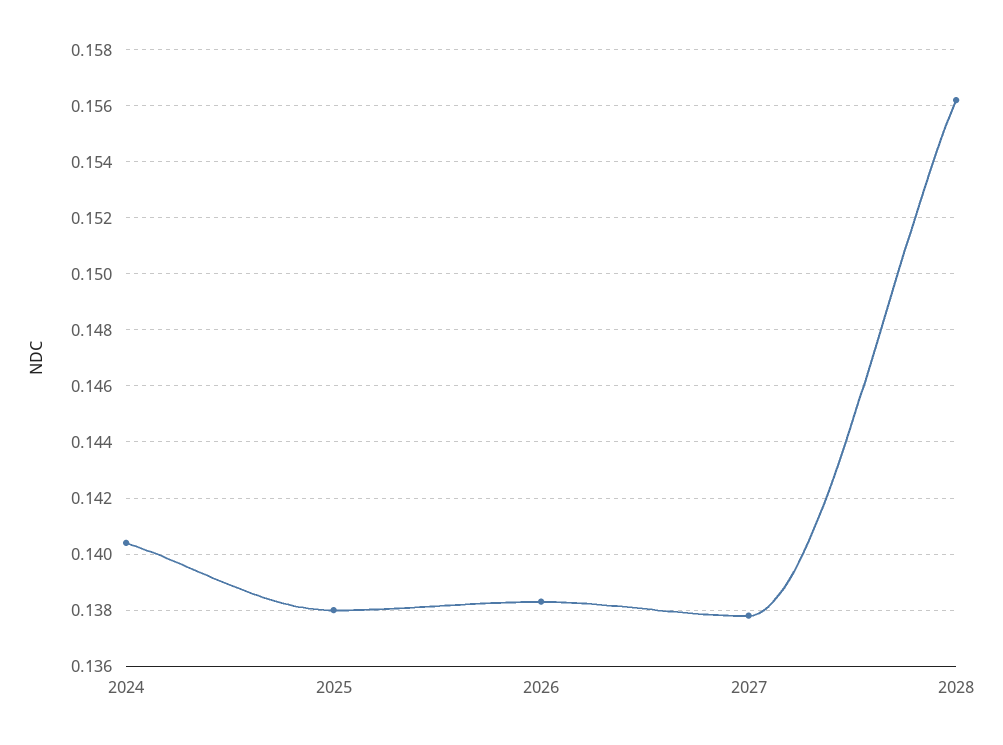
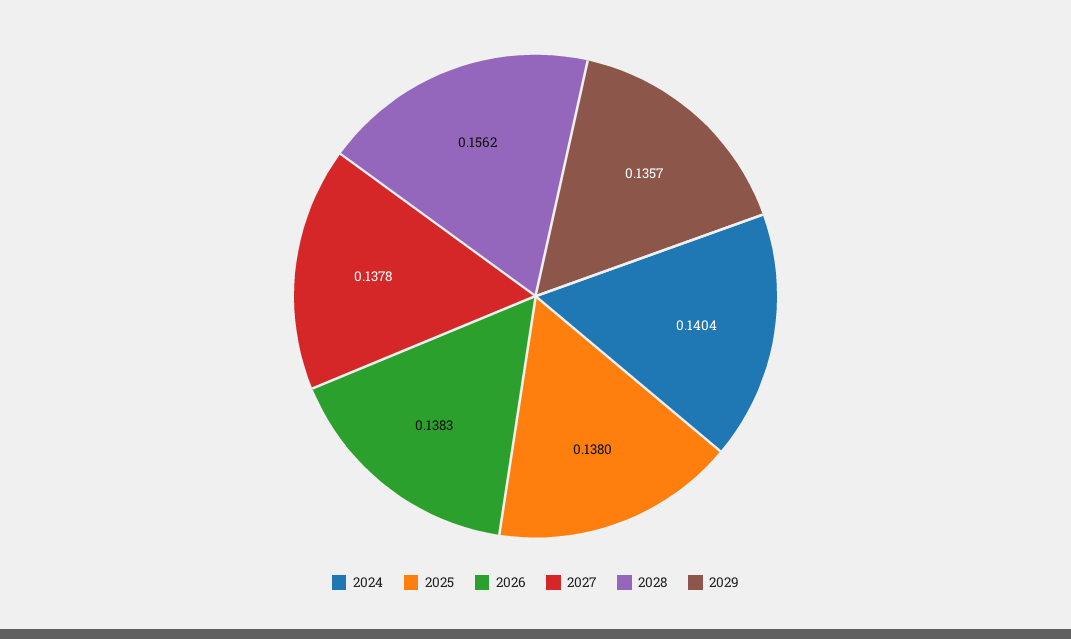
2029: none -> 0.1357

